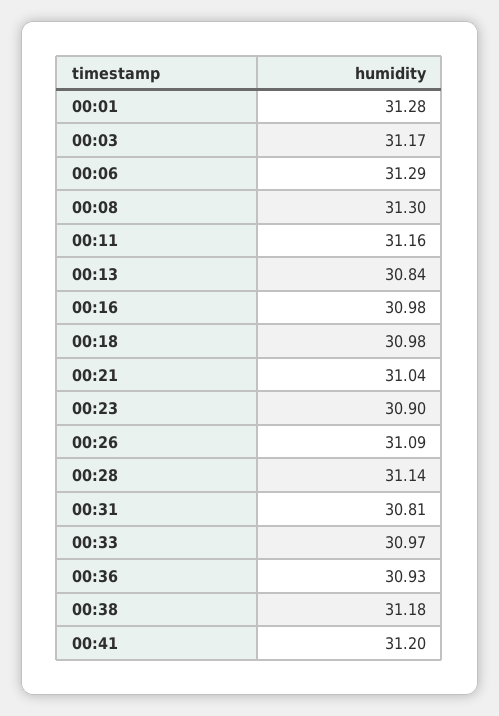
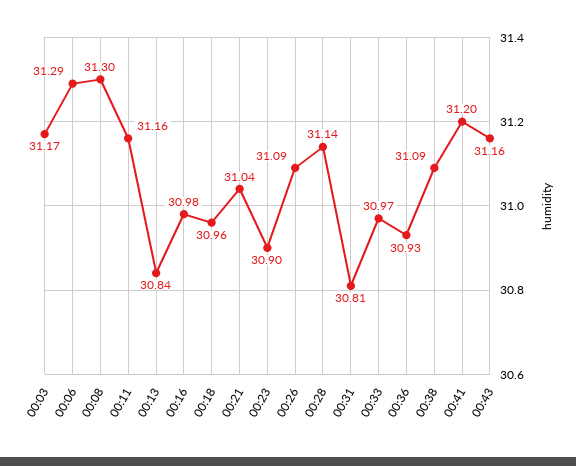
00:01: 31.28 -> none
00:18: 30.98 -> 30.96
00:38: 31.18 -> 31.09
00:43: none -> 31.16

